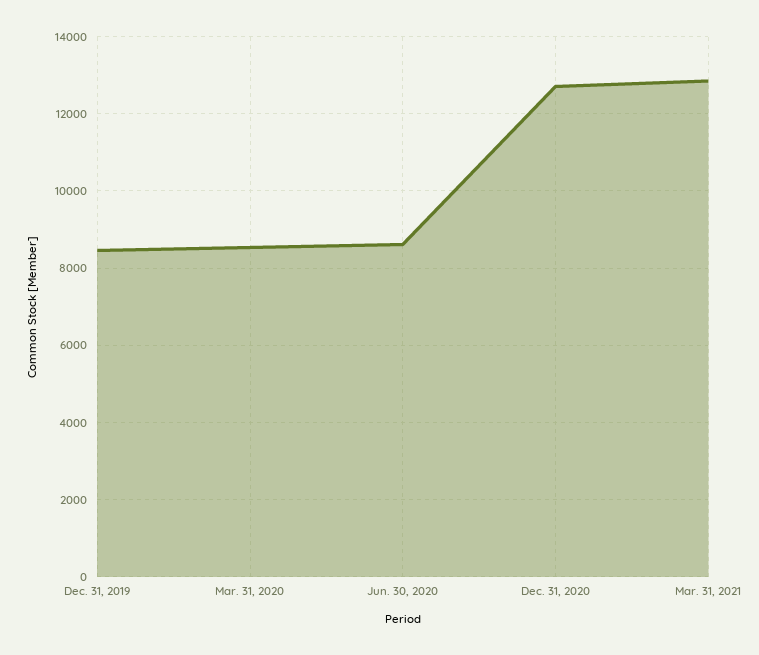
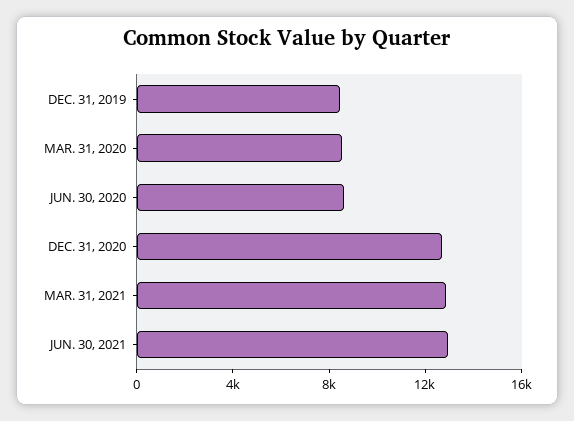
JUN. 30, 2021: none -> 13000

